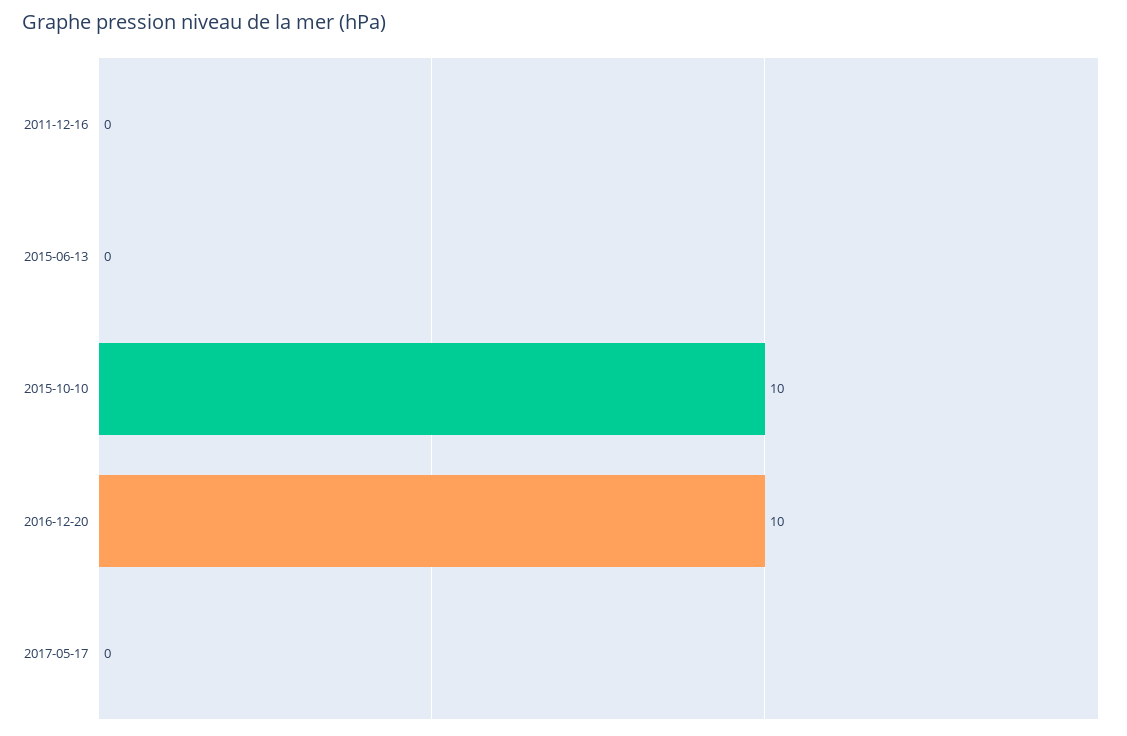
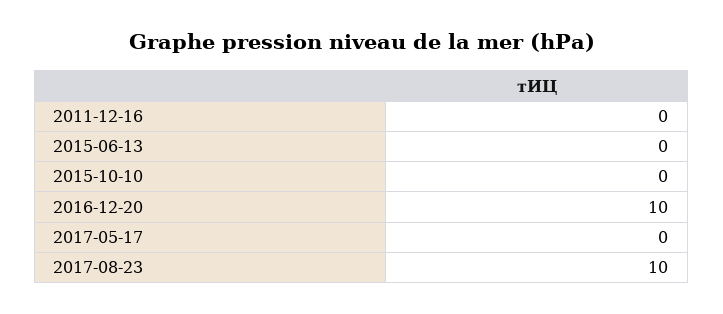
2015-10-10: 10 -> 0
2017-08-23: none -> 10

